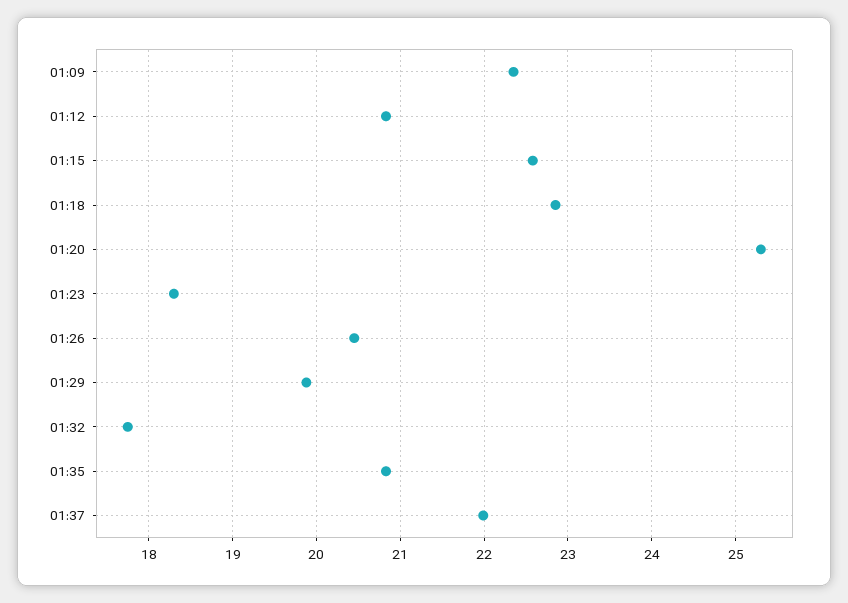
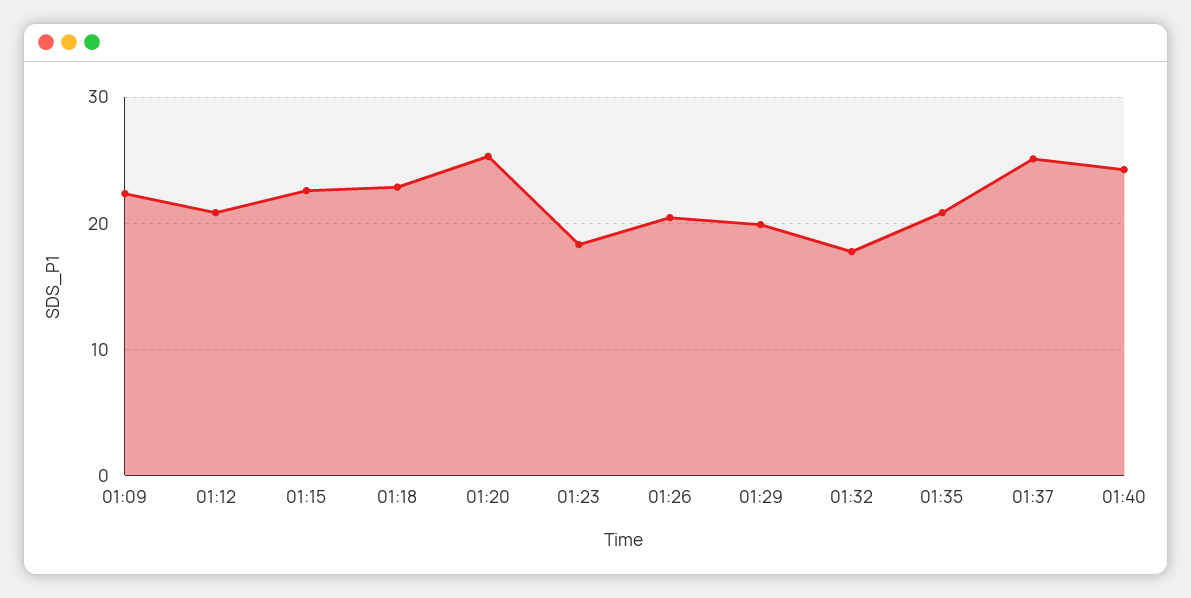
01:37: 22 -> 25
01:40: none -> 24

